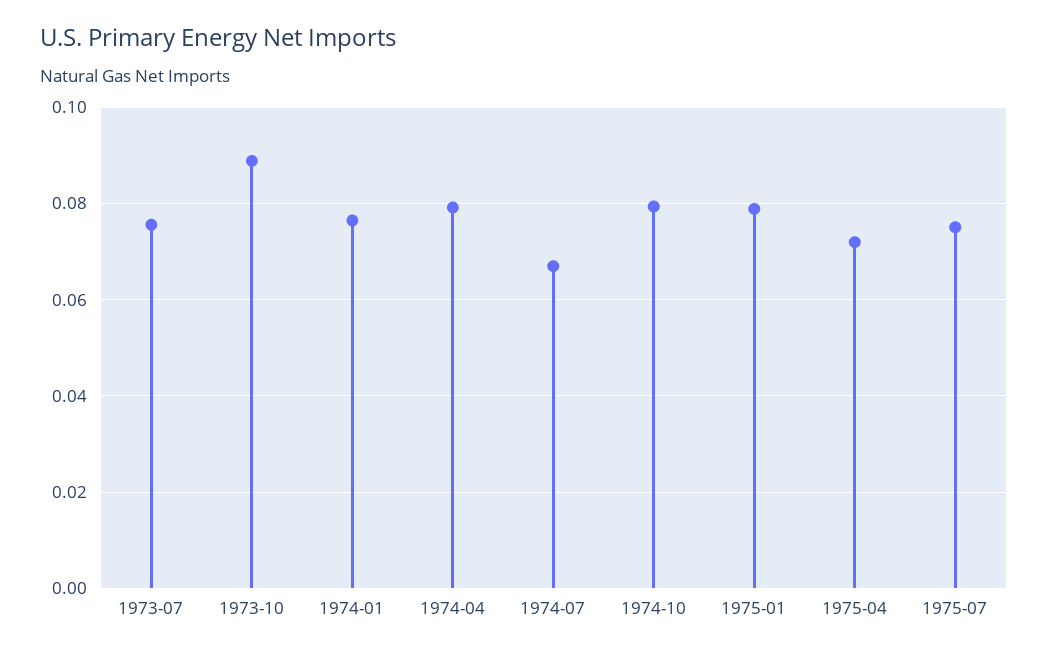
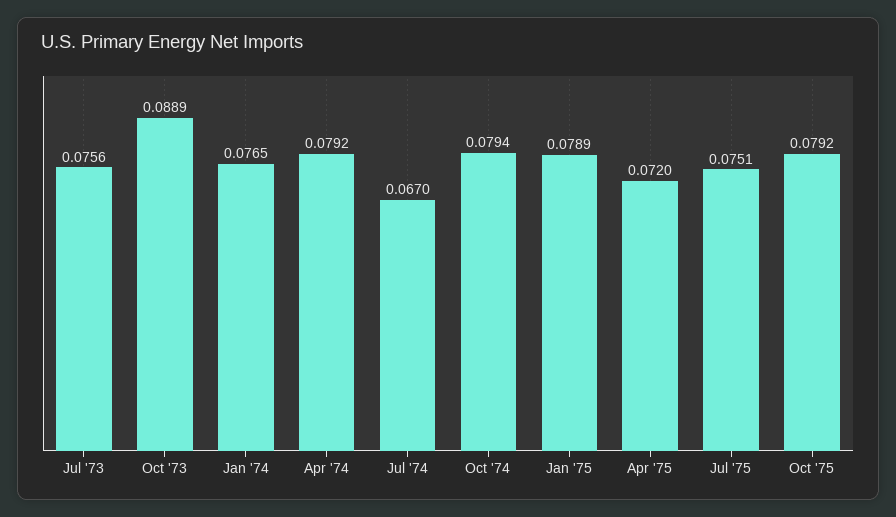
Oct '75: none -> 0.0792

